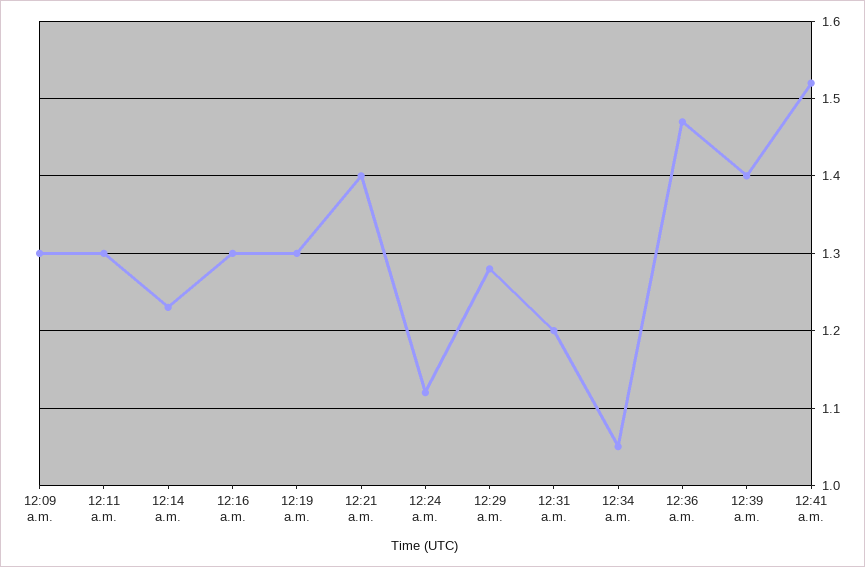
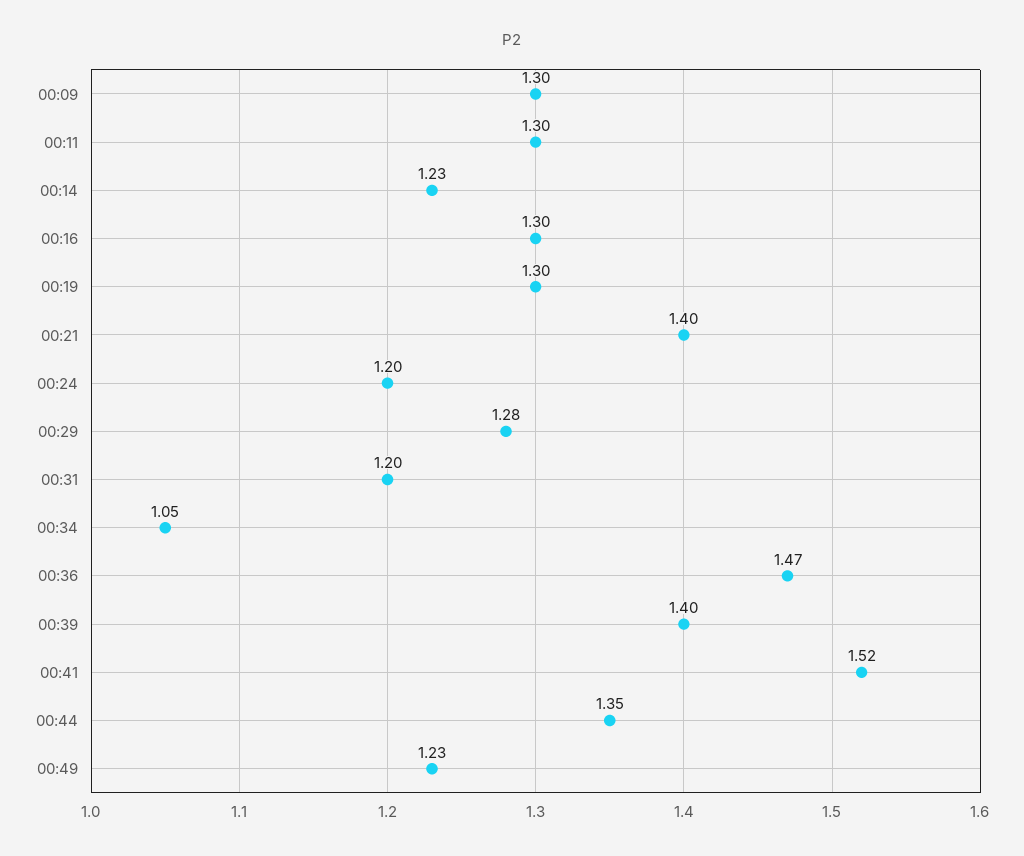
12:24 a.m.: 1.12 -> 1.2
00:44: none -> 1.35
00:49: none -> 1.23

